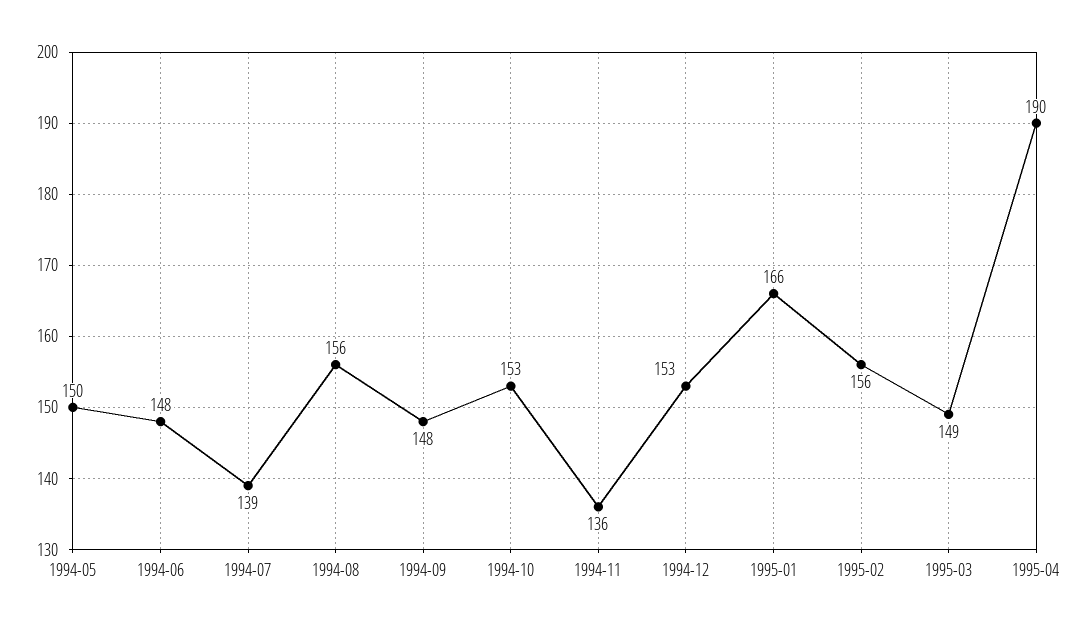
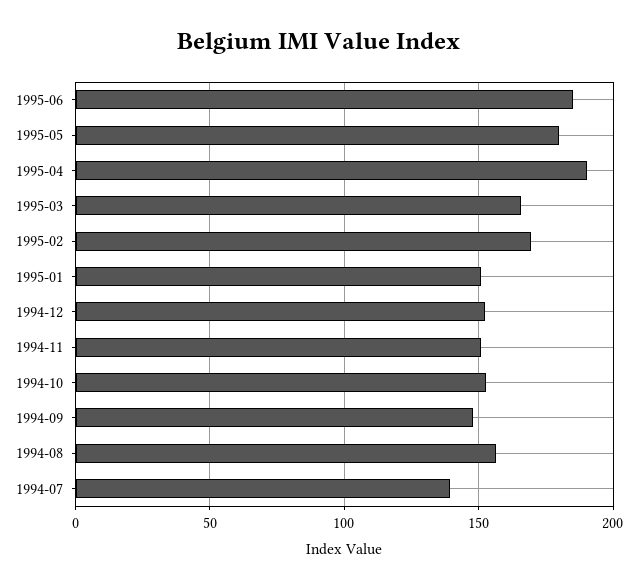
1994-05: 150 -> none
1994-06: 148 -> none
1994-11: 136 -> 150
1995-01: 166 -> 150
1995-02: 156 -> 170
1995-03: 149 -> 165
1995-06: none -> 185
1995-05: none -> 180

